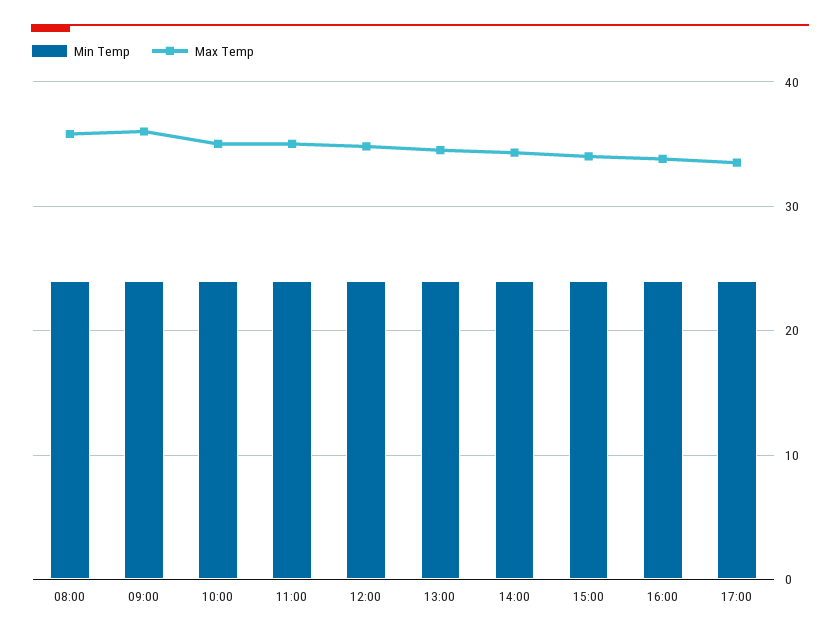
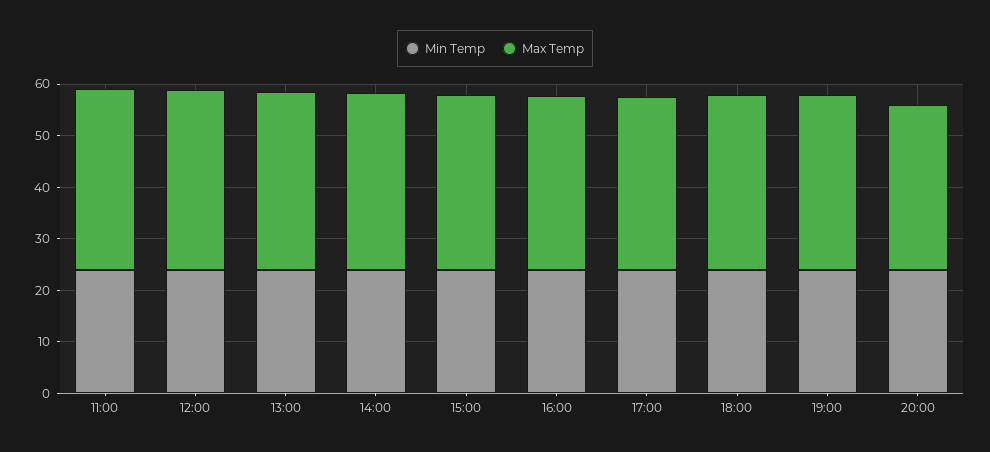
Min Temp, 08:00: 24 -> none
Max Temp, 08:00: 36 -> none
Min Temp, 09:00: 24 -> none
Max Temp, 09:00: 36 -> none
Min Temp, 10:00: 24 -> none
Max Temp, 10:00: 35 -> none
Min Temp, 18:00: none -> 24
Max Temp, 18:00: none -> 34
Min Temp, 19:00: none -> 24
Max Temp, 19:00: none -> 34
Min Temp, 20:00: none -> 24
Max Temp, 20:00: none -> 32

